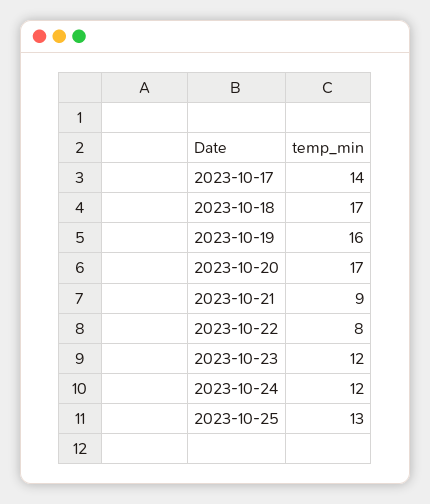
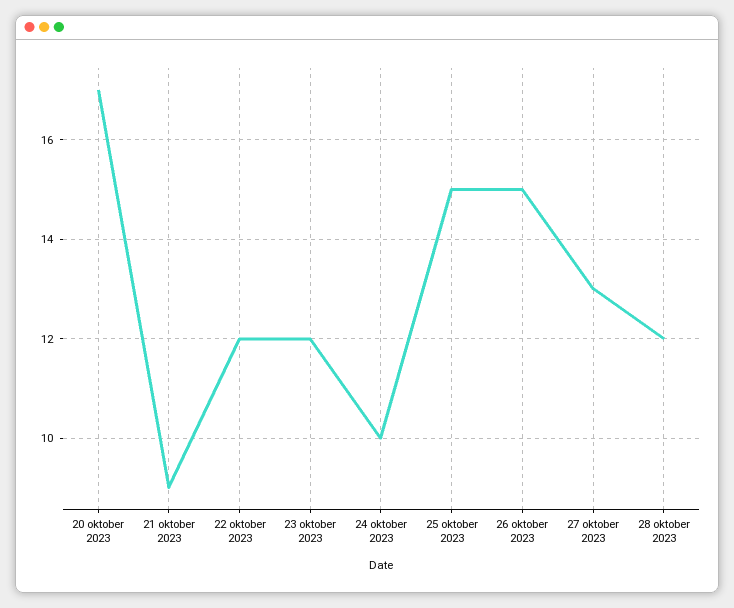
2023-10-17: 14 -> none
2023-10-18: 17 -> none
2023-10-19: 16 -> none
2023-10-22: 8 -> 12
2023-10-24: 12 -> 10
2023-10-25: 13 -> 15
26 oktober 2023: none -> 15
27 oktober 2023: none -> 13
28 oktober 2023: none -> 12

